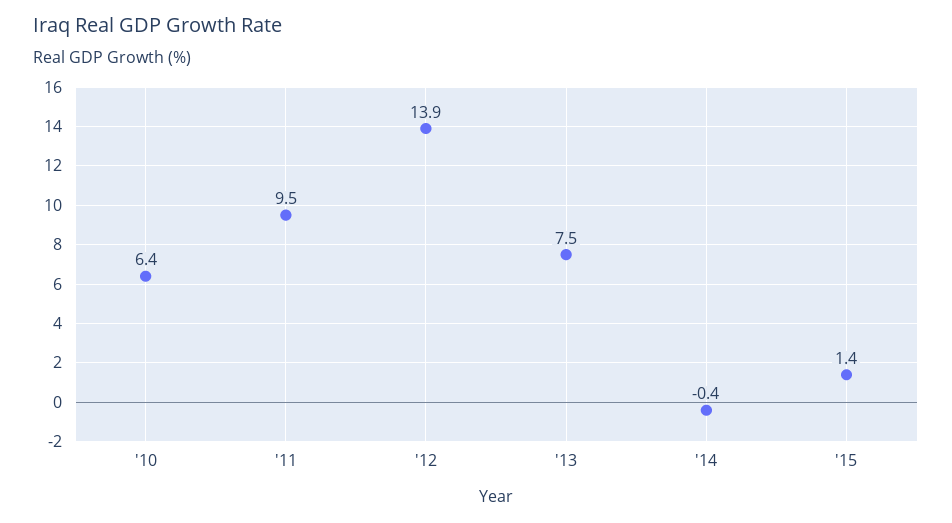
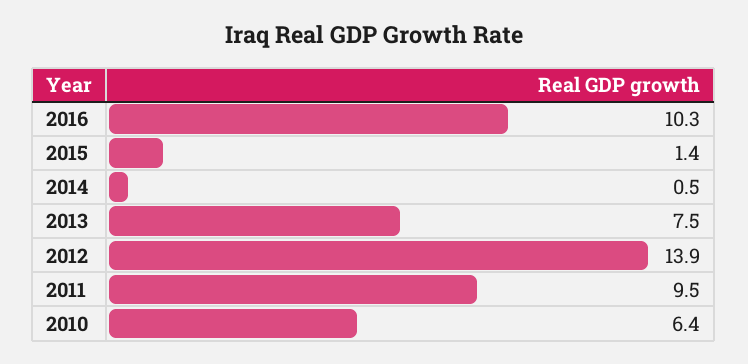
'14: -0.4 -> 0.5
2016: none -> 10.3

